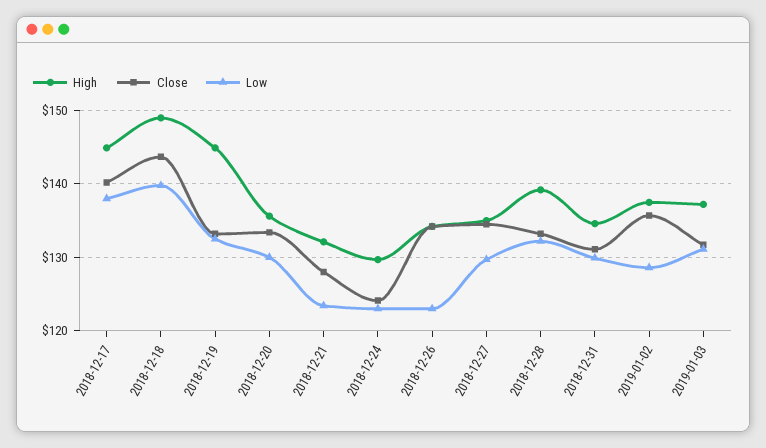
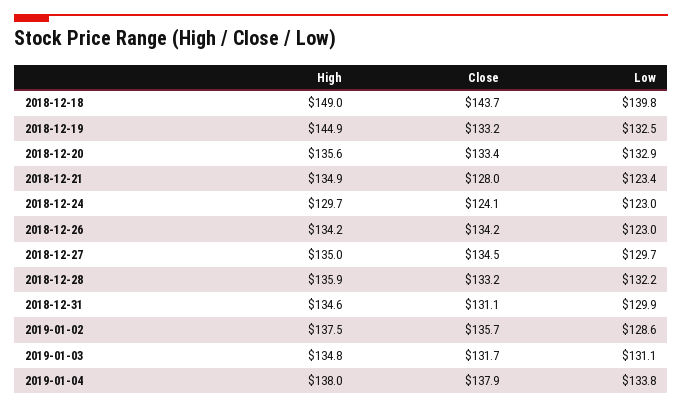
High, 2018-12-17: 145 -> none
Close, 2018-12-17: 140 -> none
Low, 2018-12-17: 138 -> none
Low, 2018-12-20: 130 -> 132.9
High, 2018-12-21: 132 -> 134.9
High, 2018-12-28: 139 -> 135.9
High, 2019-01-03: 137 -> 134.8
High, 2019-01-04: none -> 138
Close, 2019-01-04: none -> 137.9
Low, 2019-01-04: none -> 133.8

